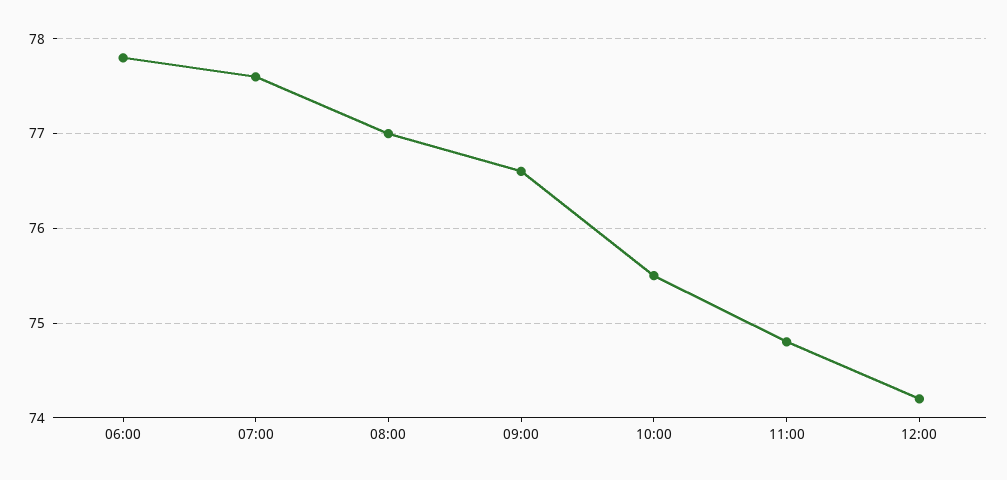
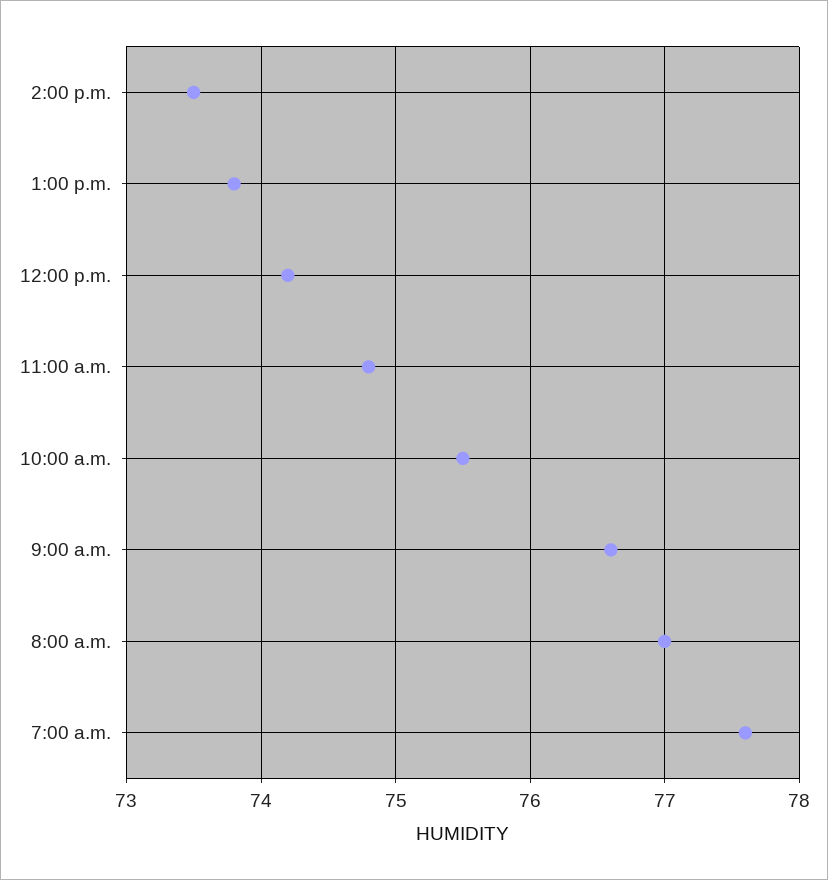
06:00: 77.8 -> none
2:00 p.m.: none -> 73.5
1:00 p.m.: none -> 73.8

